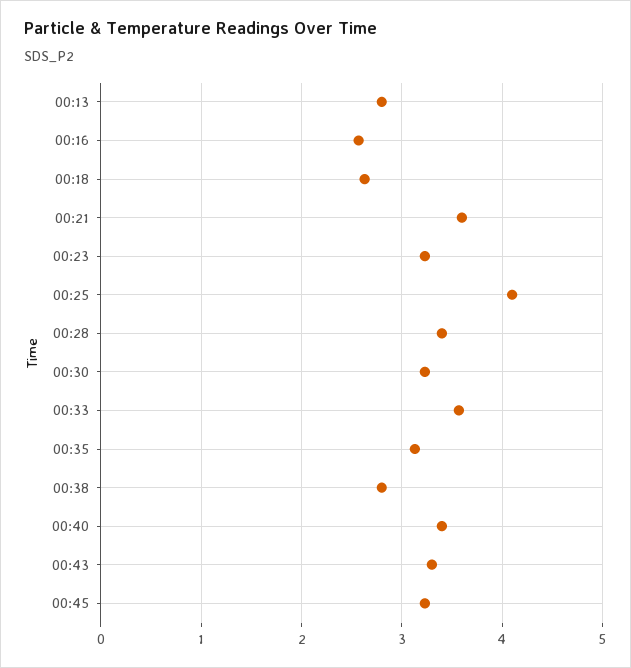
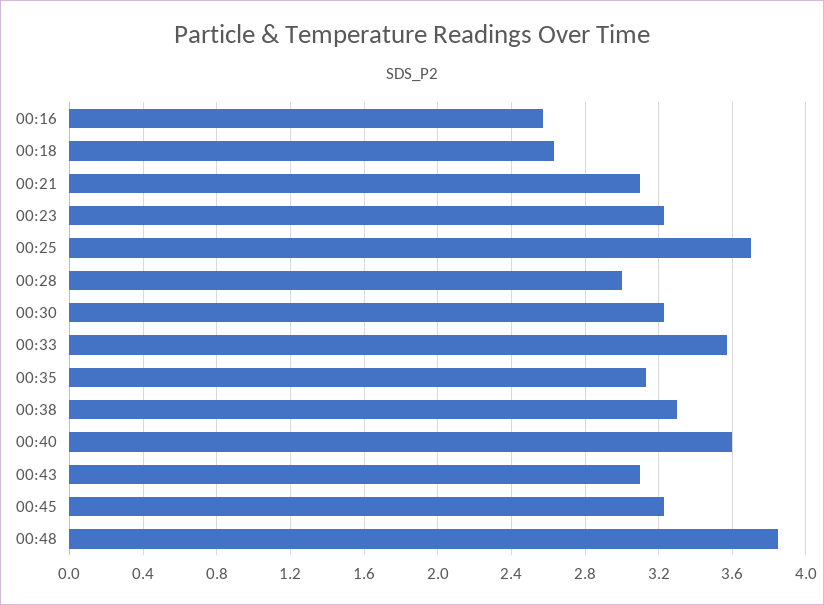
00:13: 2.8 -> none
00:21: 3.6 -> 3.1
00:25: 4.1 -> 3.7
00:28: 3.4 -> 3
00:38: 2.8 -> 3.3
00:40: 3.4 -> 3.6
00:43: 3.3 -> 3.1
00:48: none -> 3.85

